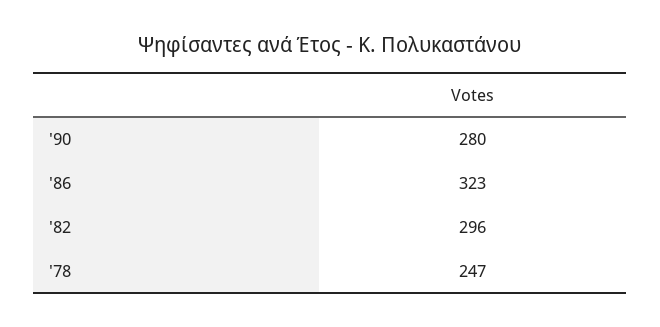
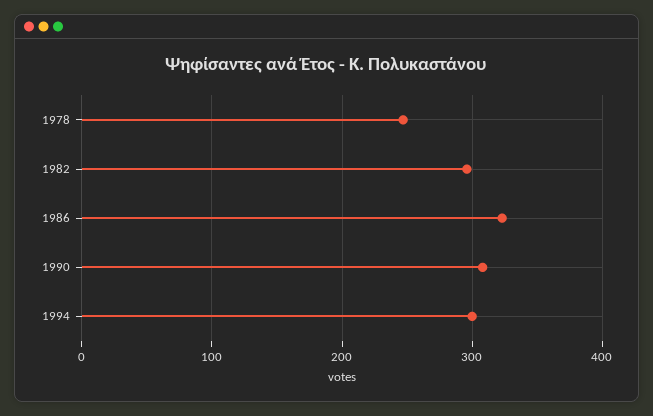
'90: 280 -> 310
1994: none -> 300

